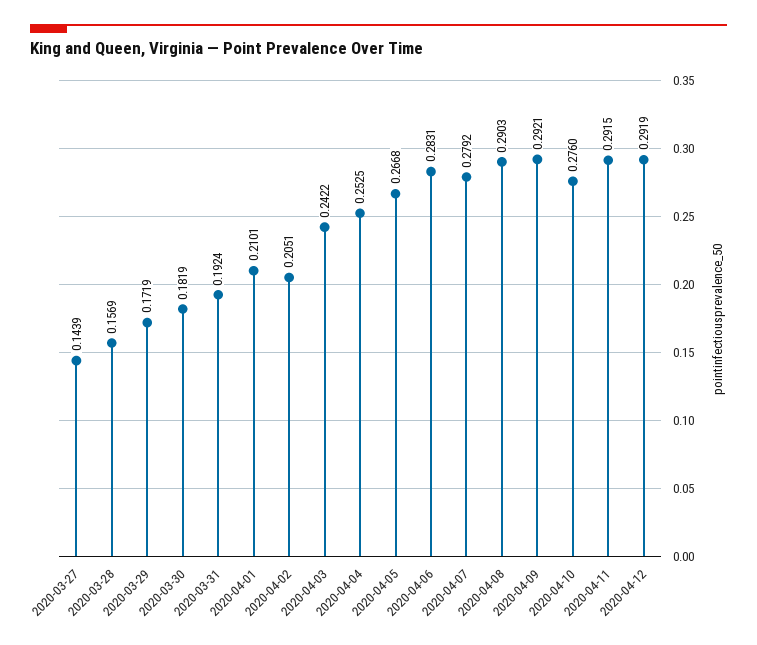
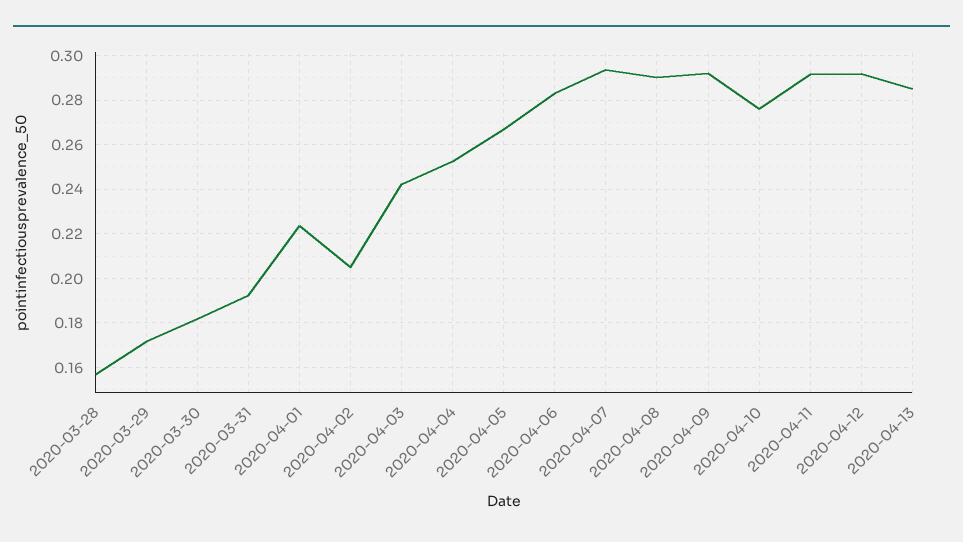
2020-03-27: 0.1439 -> none
2020-04-01: 0.2101 -> 0.225
2020-04-07: 0.2792 -> 0.295
2020-04-13: none -> 0.285

